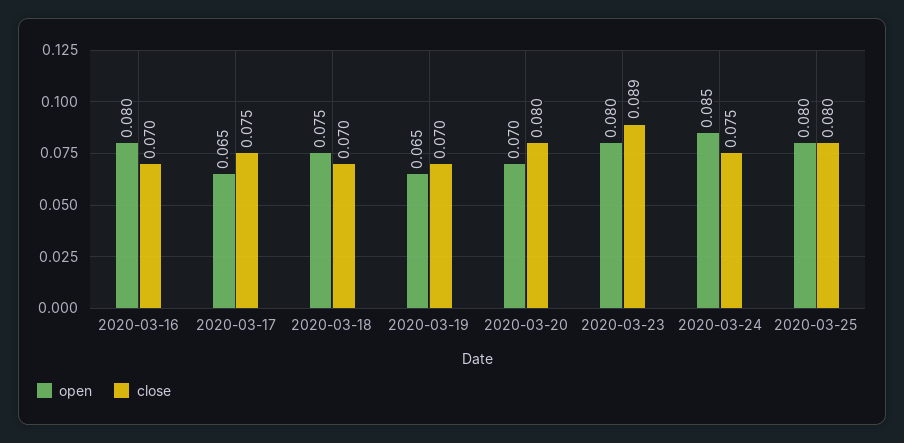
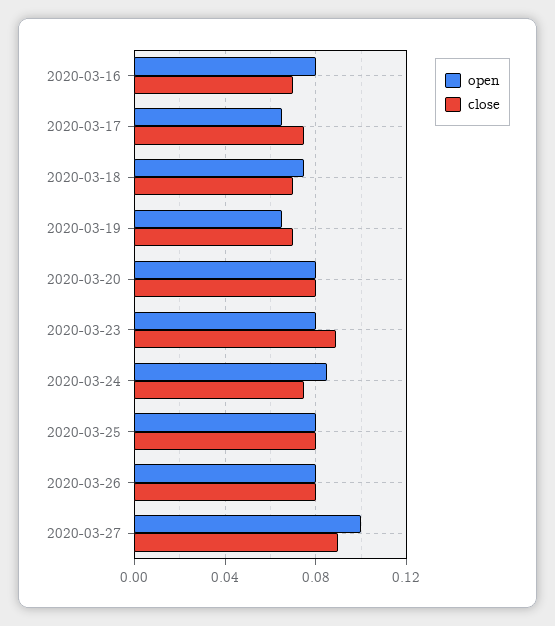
open, 2020-03-20: 0.07 -> 0.08
open, 2020-03-26: none -> 0.08
close, 2020-03-26: none -> 0.08
open, 2020-03-27: none -> 0.1
close, 2020-03-27: none -> 0.09

